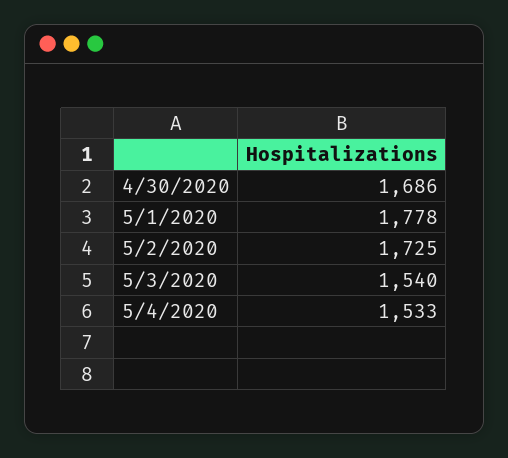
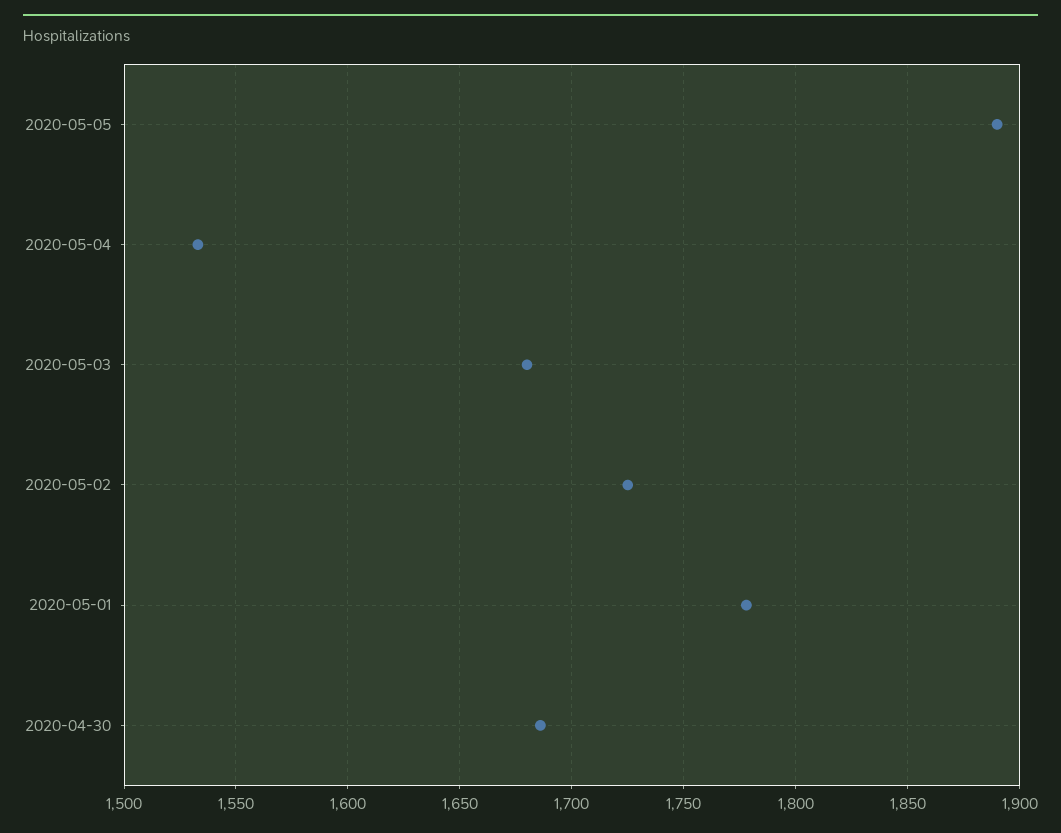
5/3/2020: 1540 -> 1680
2020-05-05: none -> 1890

